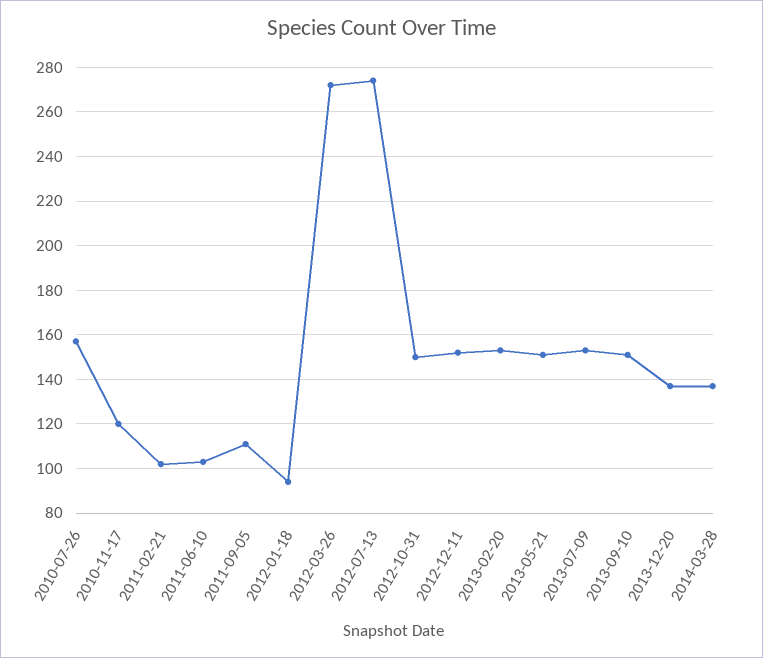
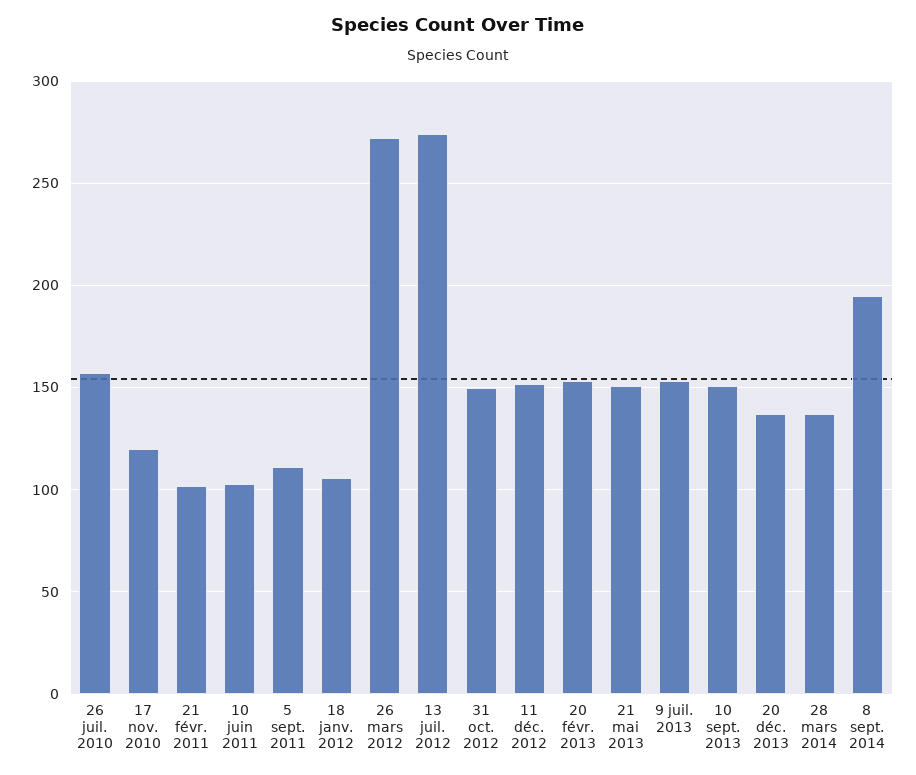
2012-01-18: 95 -> 105
8 sept. 2014: none -> 195

